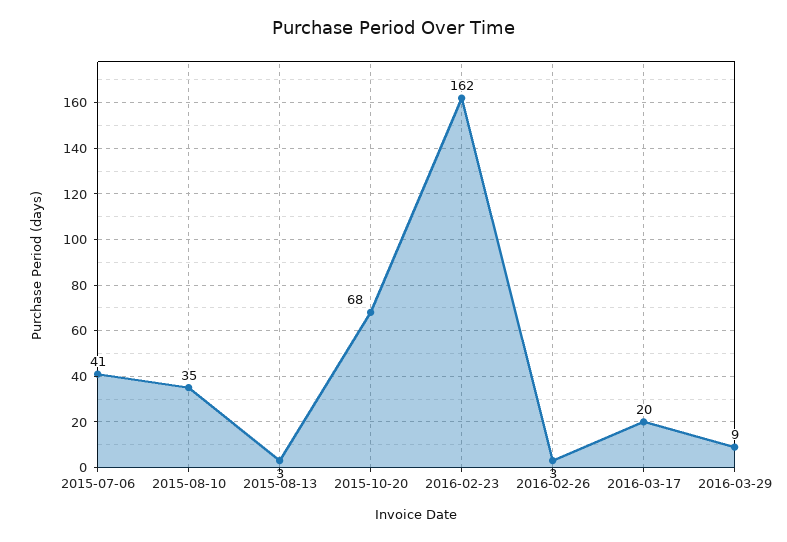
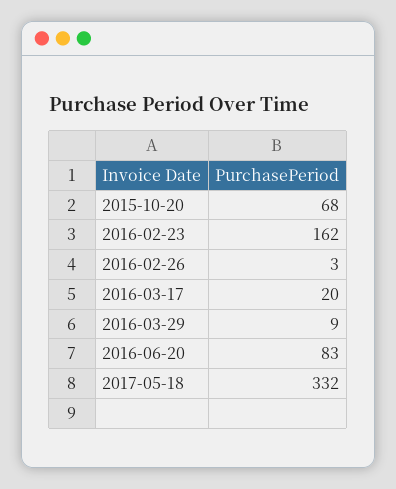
2015-07-06: 41 -> none
2015-08-10: 35 -> none
2015-08-13: 3 -> none
2016-06-20: none -> 83
2017-05-18: none -> 332

